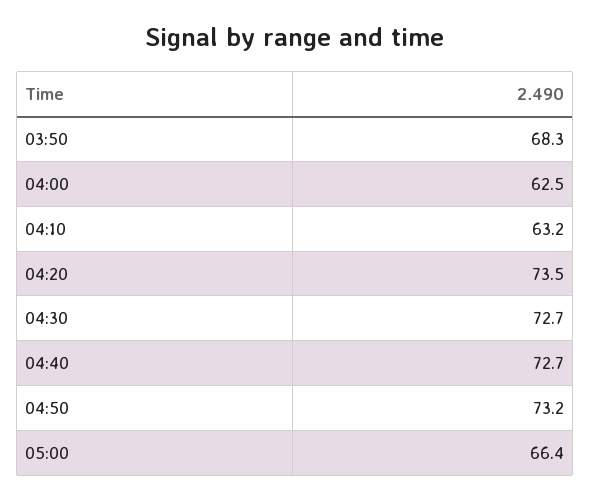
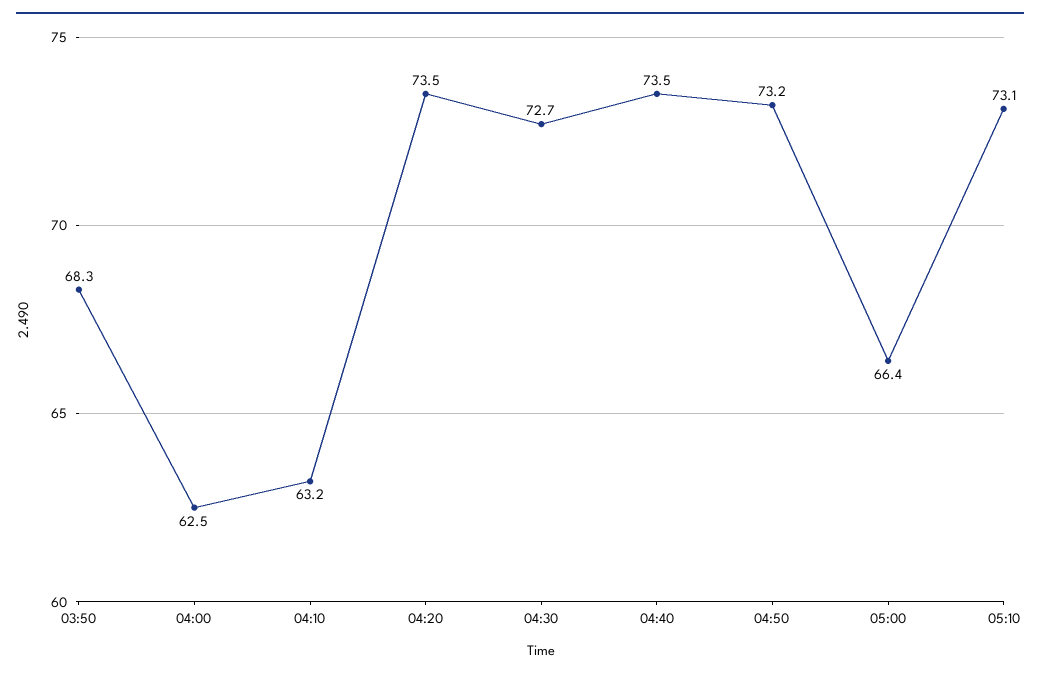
04:40: 72.7 -> 73.5
05:10: none -> 73.1

